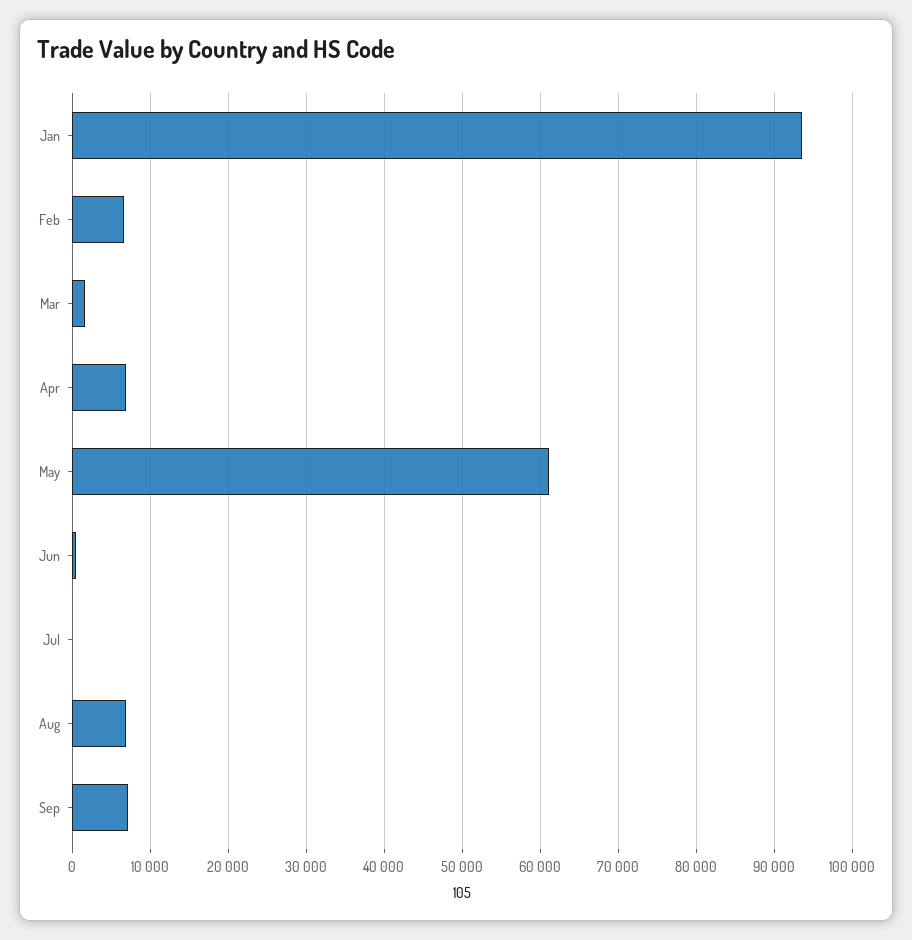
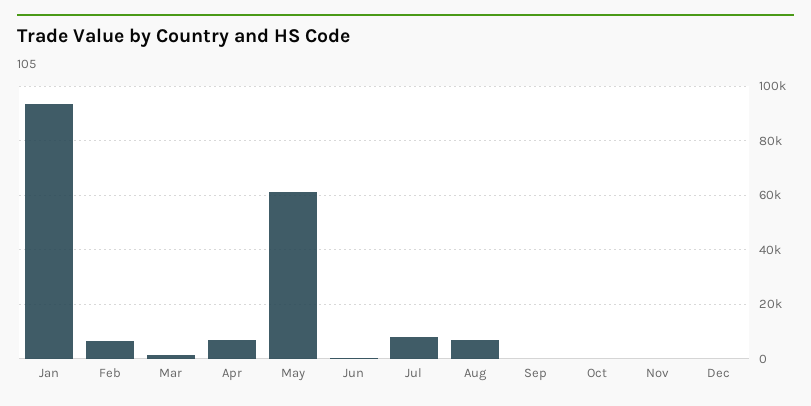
Jul: 0 -> 7500
Sep: 7000 -> 0
Oct: none -> 0
Nov: none -> 0
Dec: none -> 0

